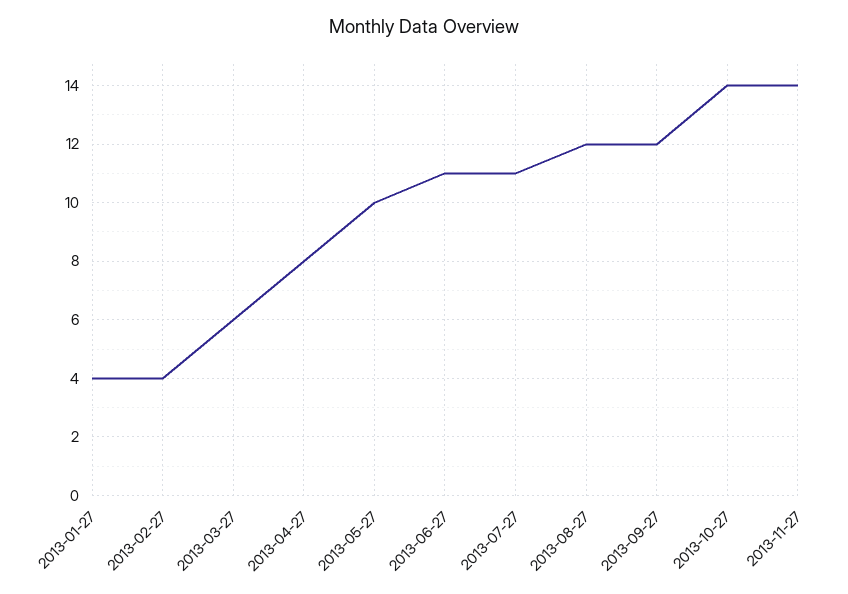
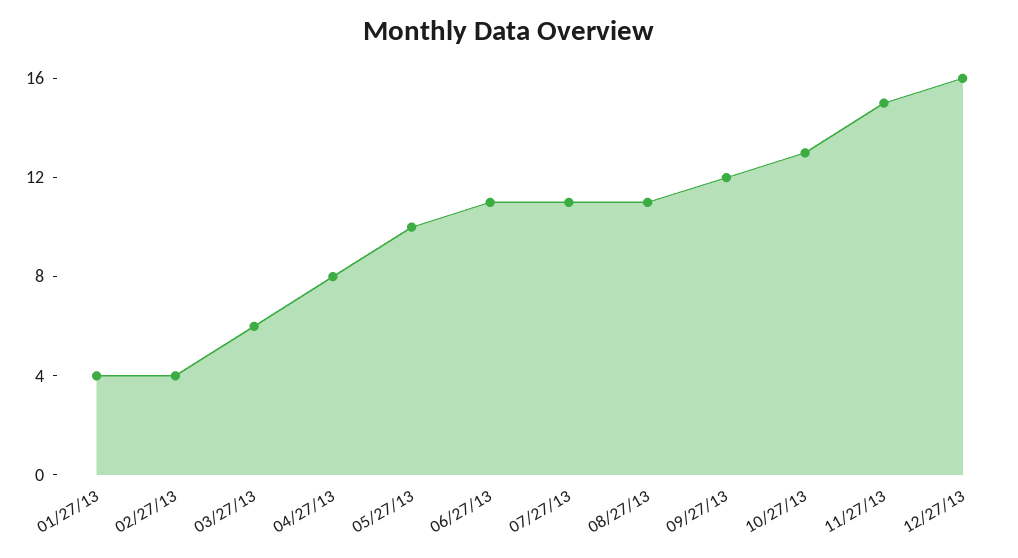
2013-08-27: 12 -> 11
2013-10-27: 14 -> 13
2013-11-27: 14 -> 15
12/27/13: none -> 16

